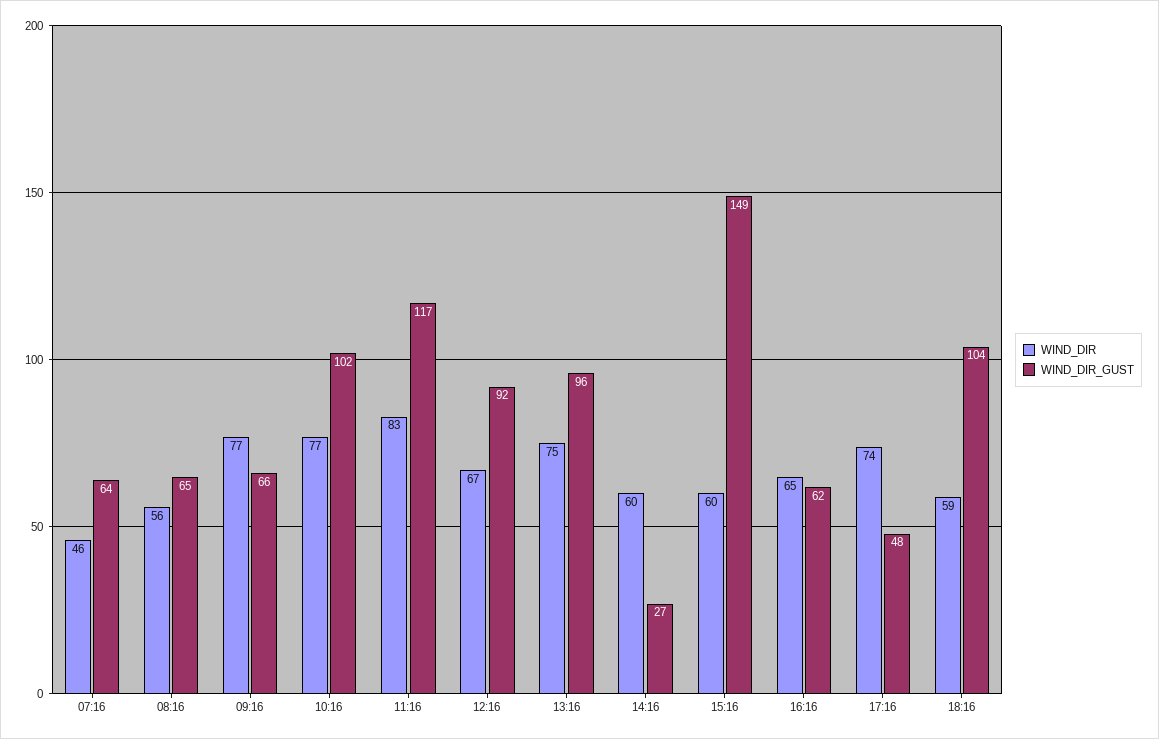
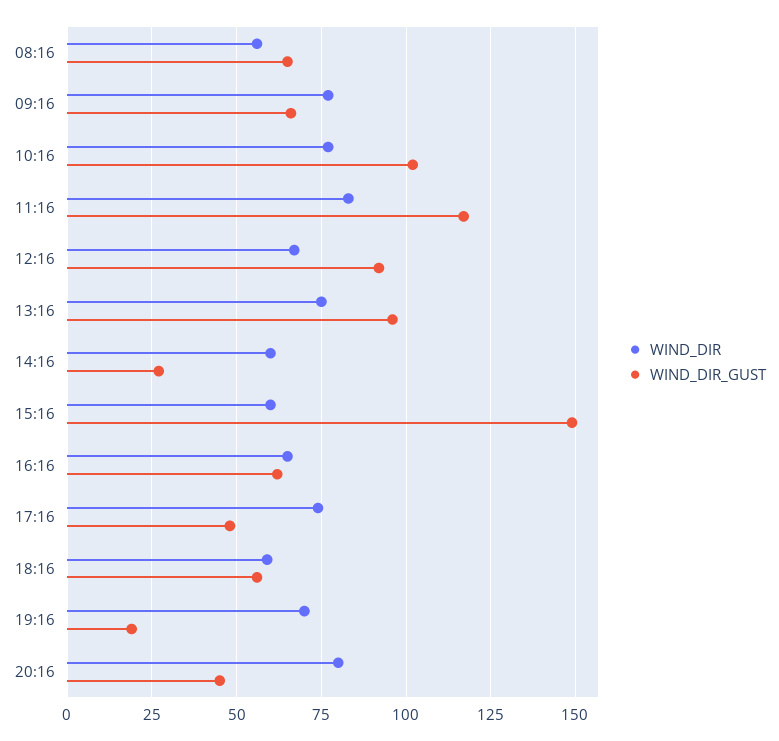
WIND_DIR, 07:16: 46 -> none
WIND_DIR_GUST, 07:16: 64 -> none
WIND_DIR_GUST, 18:16: 104 -> 55
WIND_DIR, 19:16: none -> 70
WIND_DIR_GUST, 19:16: none -> 20
WIND_DIR, 20:16: none -> 80
WIND_DIR_GUST, 20:16: none -> 45

